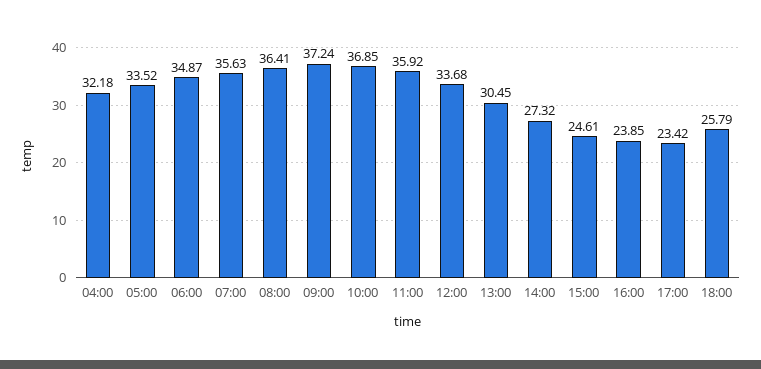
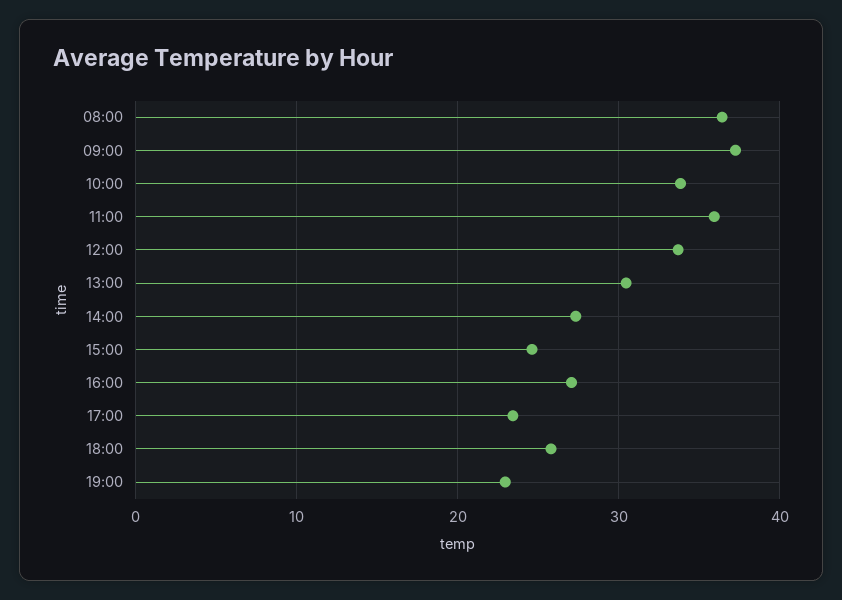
04:00: 32.18 -> none
05:00: 33.52 -> none
06:00: 34.87 -> none
07:00: 35.63 -> none
10:00: 36.85 -> 34
16:00: 23.85 -> 27
19:00: none -> 23

